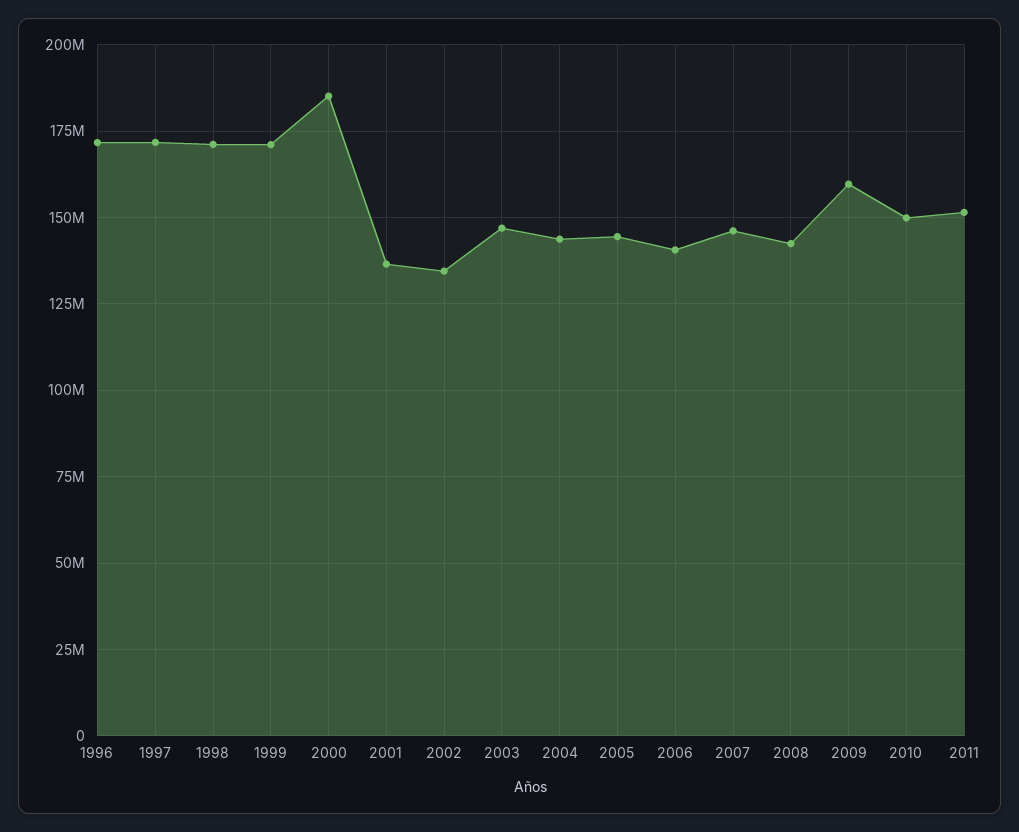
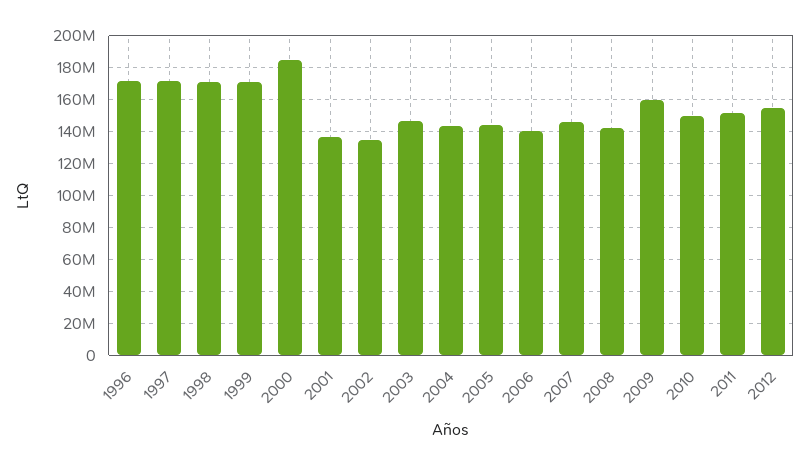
2012: none -> 155000000

